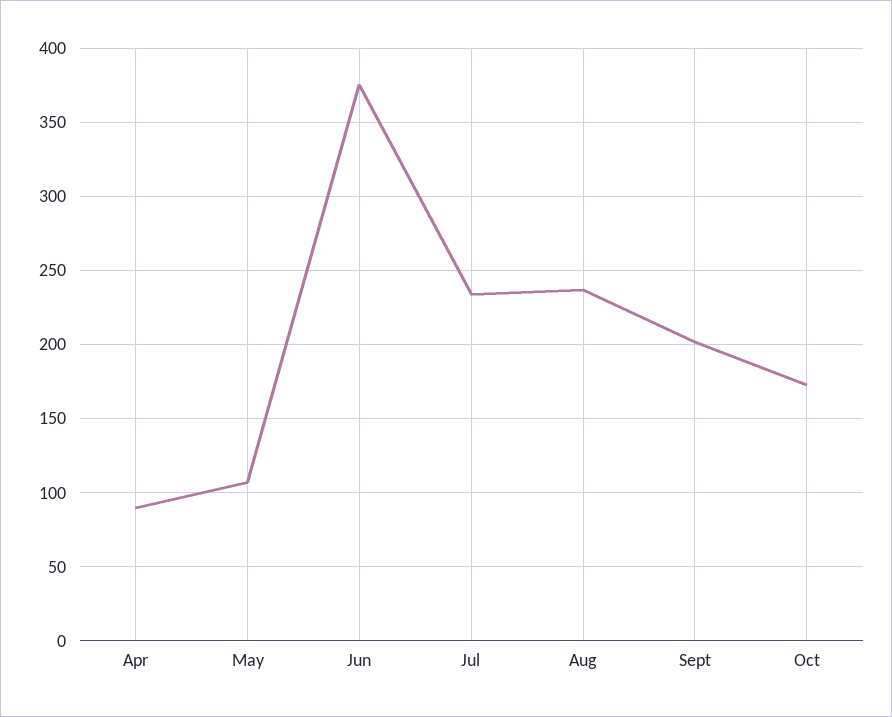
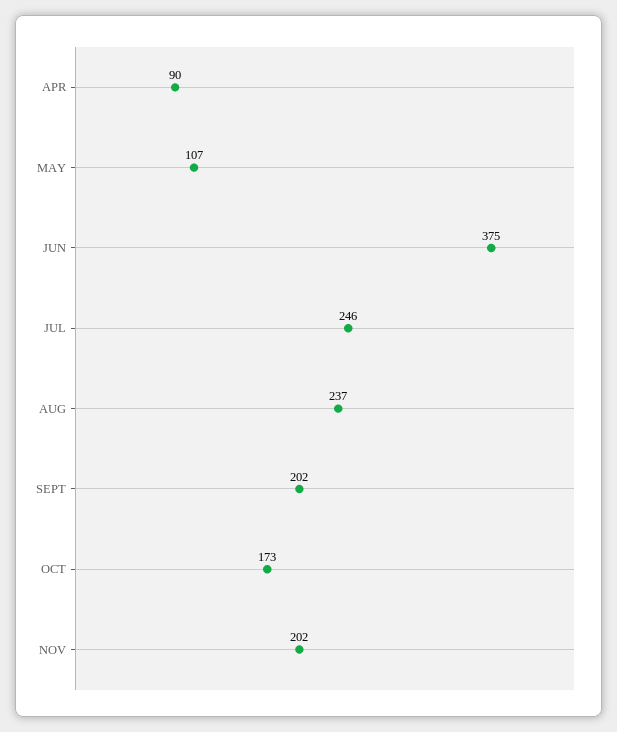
Jul: 235 -> 246
NOV: none -> 202

